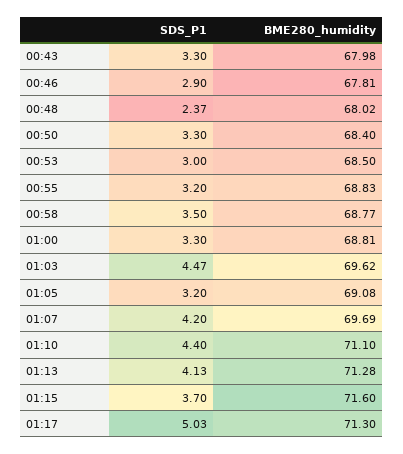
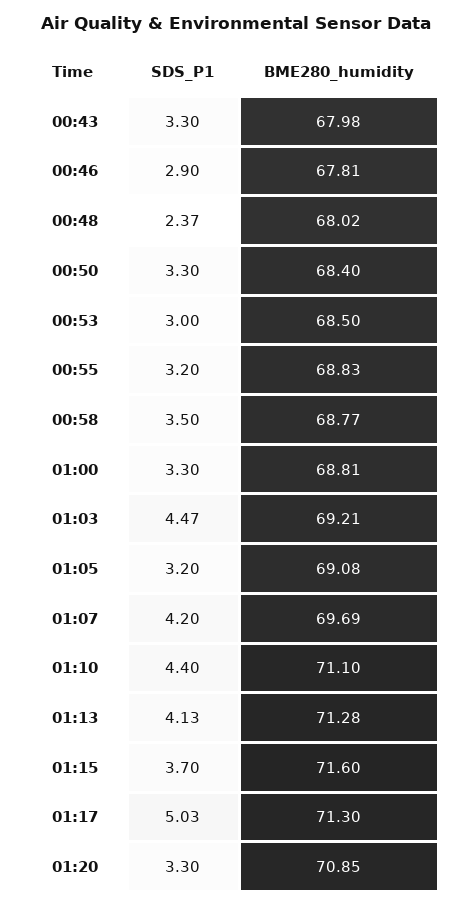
BME280_humidity, 01:03: 69.62 -> 69.21
SDS_P1, 01:20: none -> 3.3
BME280_humidity, 01:20: none -> 70.85

